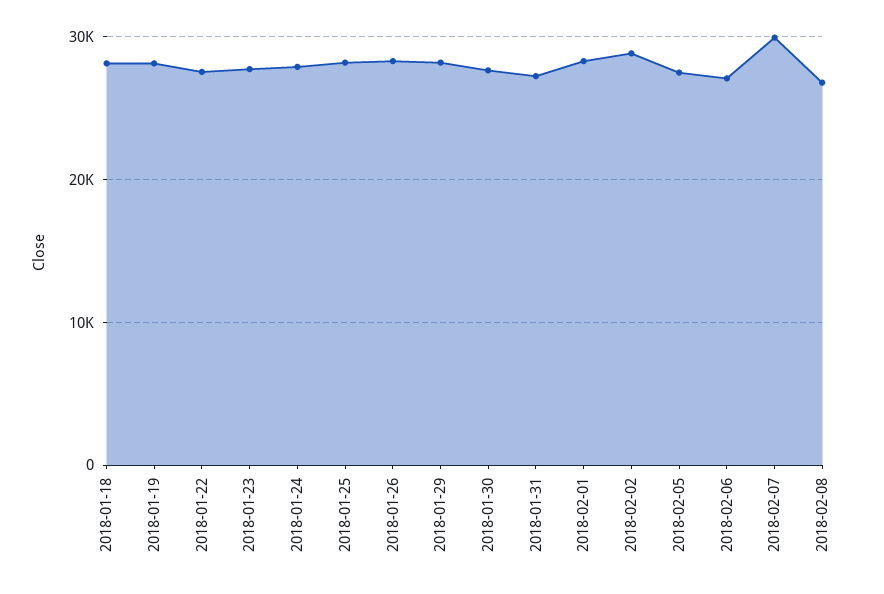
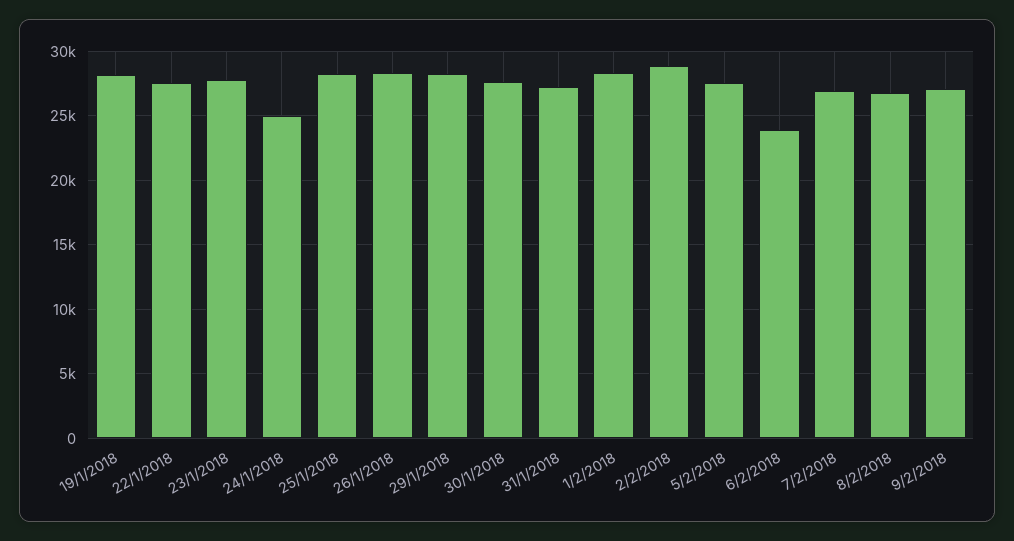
2018-01-18: 28000 -> none
2018-01-24: 28000 -> 25000
2018-02-06: 27000 -> 24000
2018-02-07: 30000 -> 27000
9/2/2018: none -> 27000

